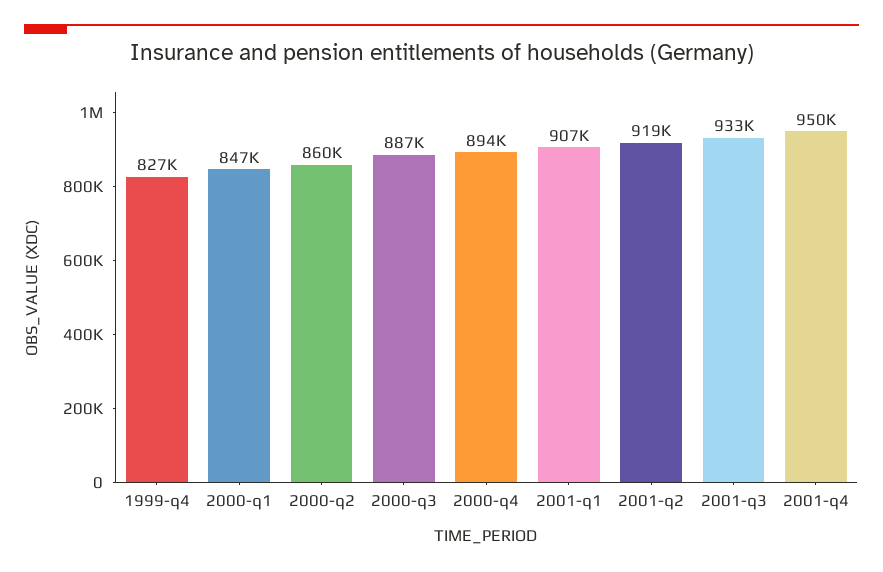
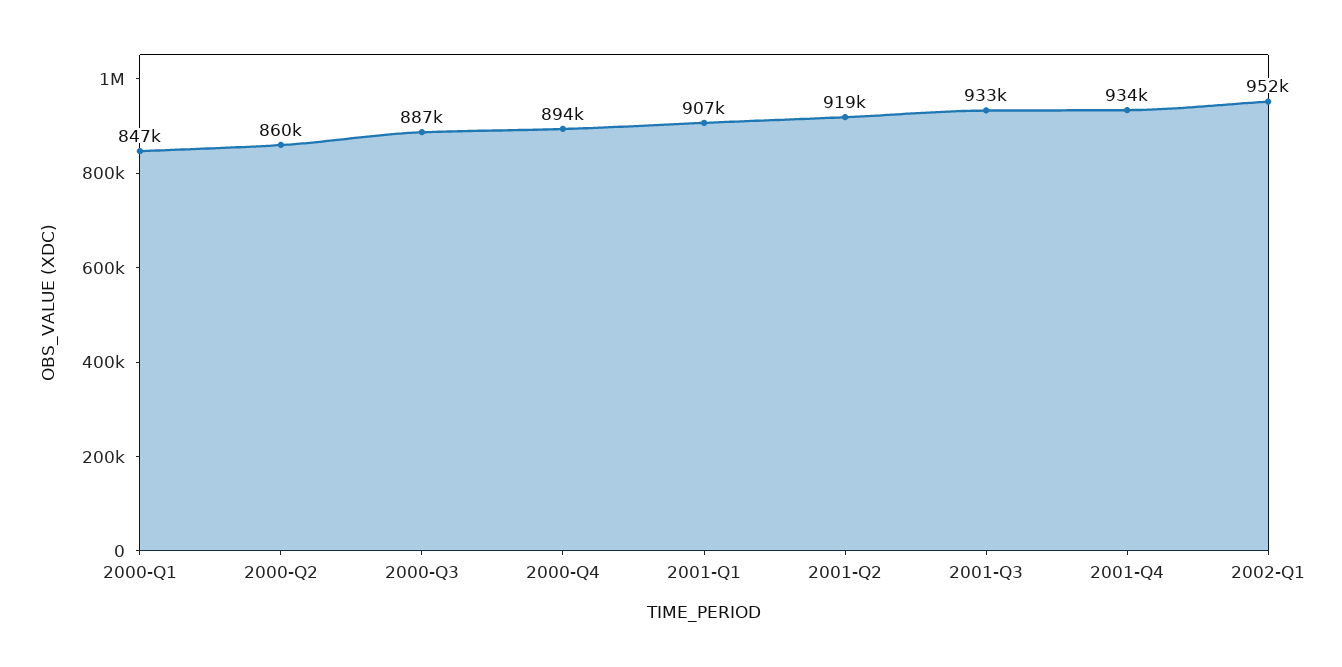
1999-q4: 827000 -> none
2001-q4: 950000 -> 934000
2002-Q1: none -> 952000

